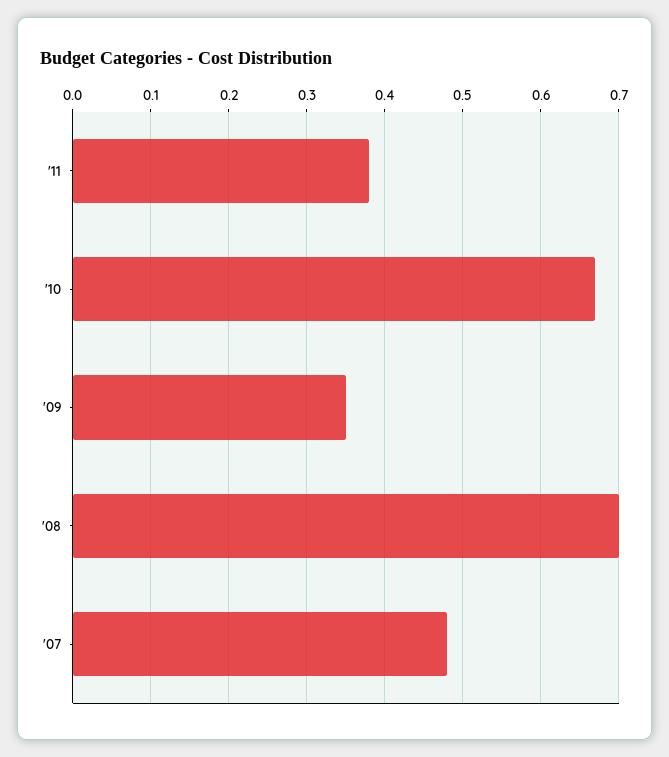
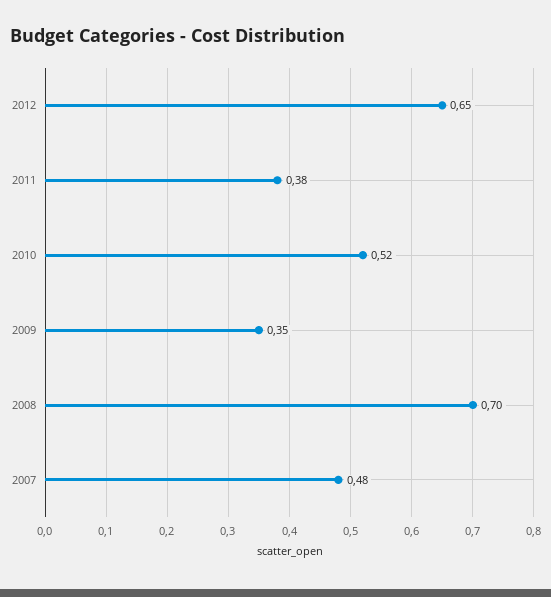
'10: 0.67 -> 0.52
2012: none -> 0.65

